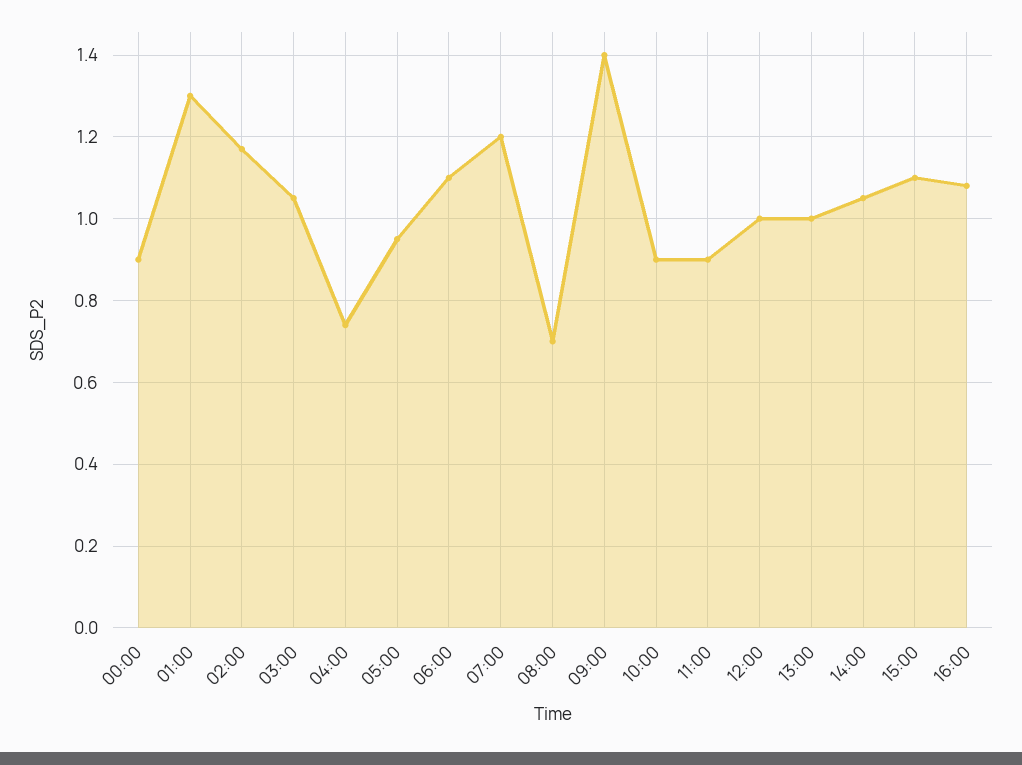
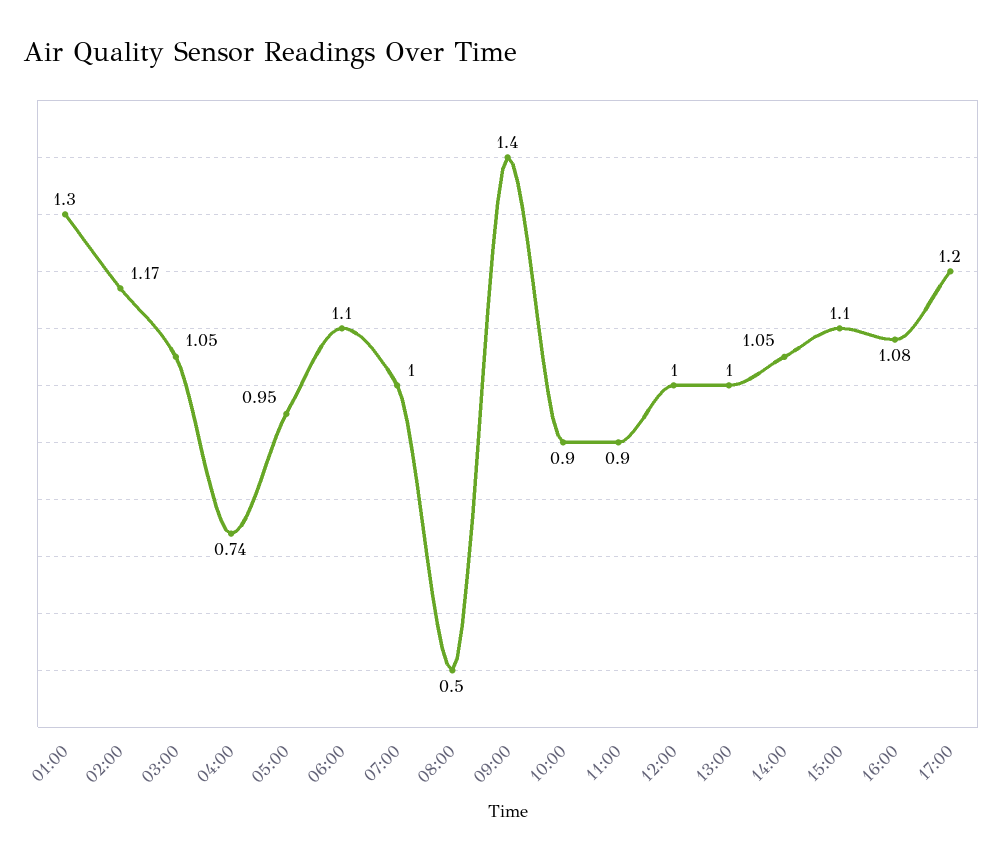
00:00: 0.9 -> none
07:00: 1.2 -> 1
08:00: 0.7 -> 0.5
17:00: none -> 1.2

